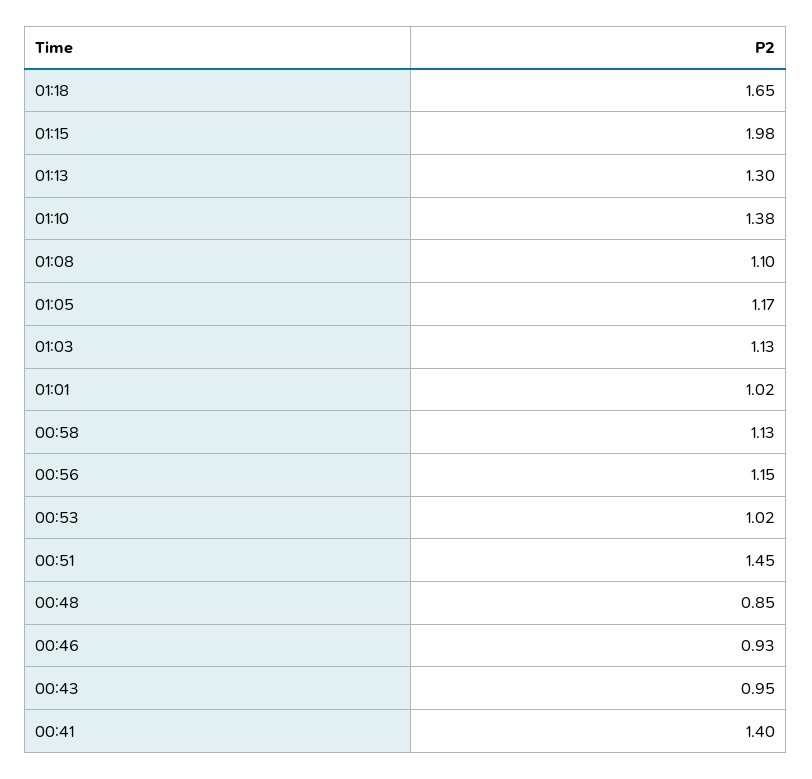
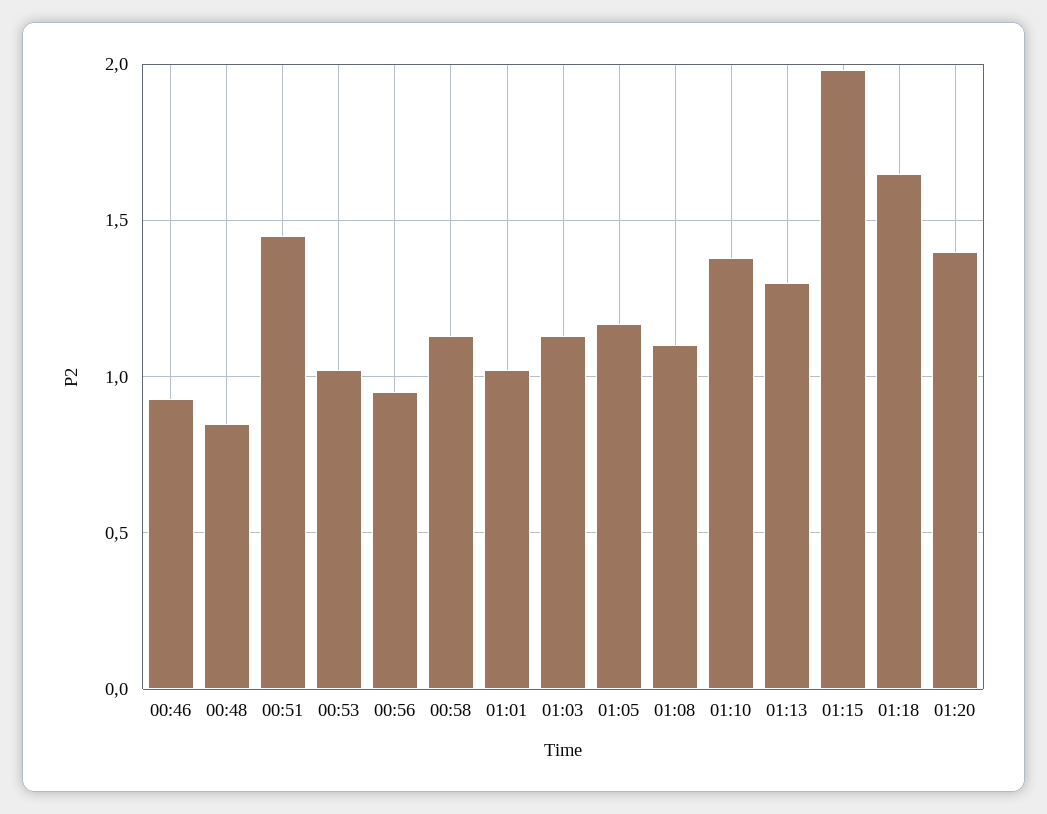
00:56: 1.15 -> 0.95
00:43: 0.95 -> none
00:41: 1.4 -> none
01:20: none -> 1.4

